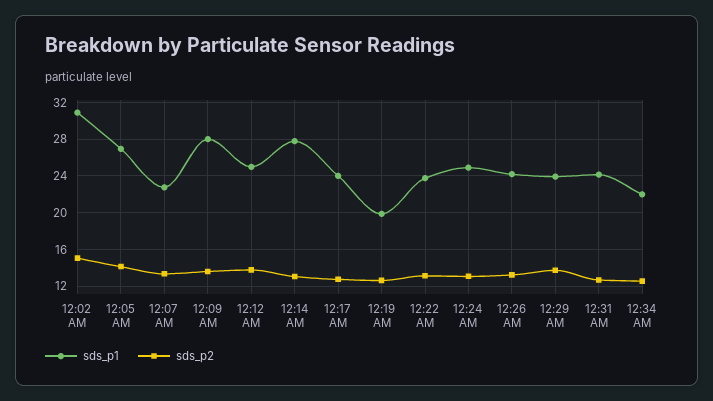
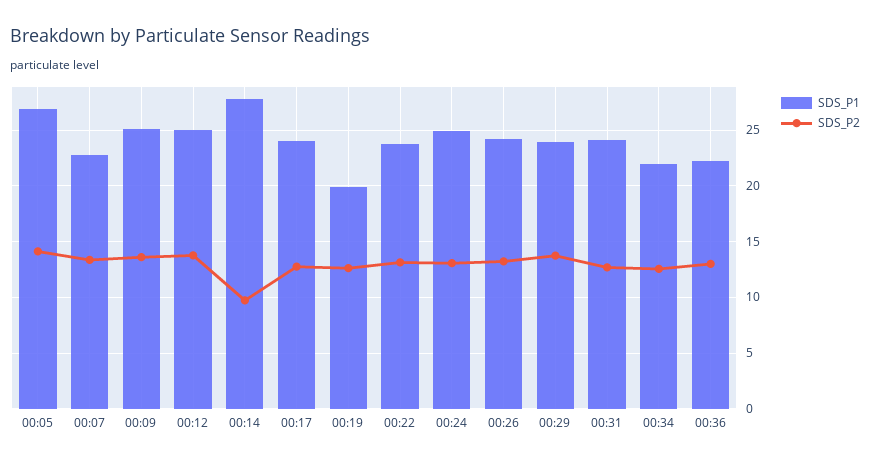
sds_p1, 12:02 AM: 31 -> none
sds_p2, 12:02 AM: 15 -> none
sds_p1, 12:09 AM: 28 -> 25
sds_p2, 12:14 AM: 13 -> 10
sds_p1, 00:36: none -> 22
sds_p2, 00:36: none -> 13

